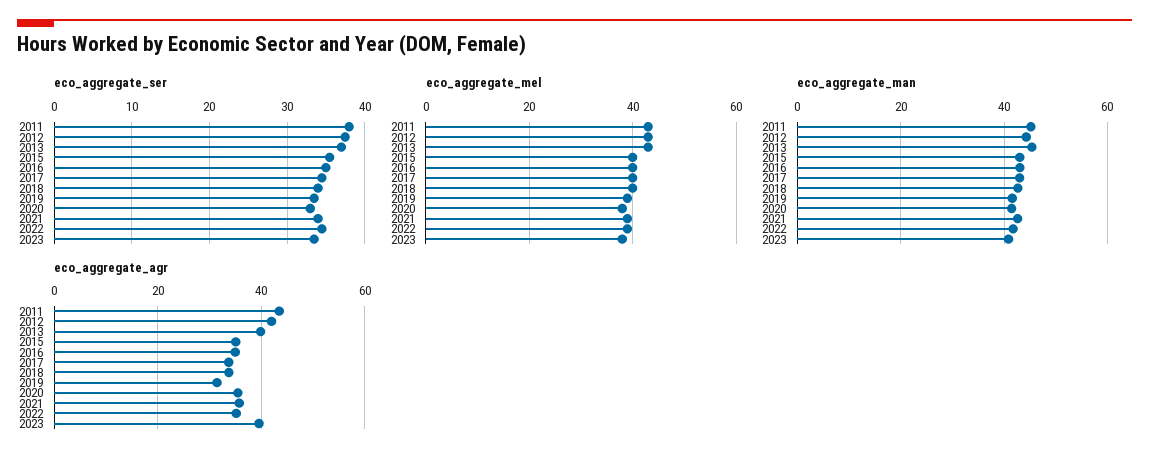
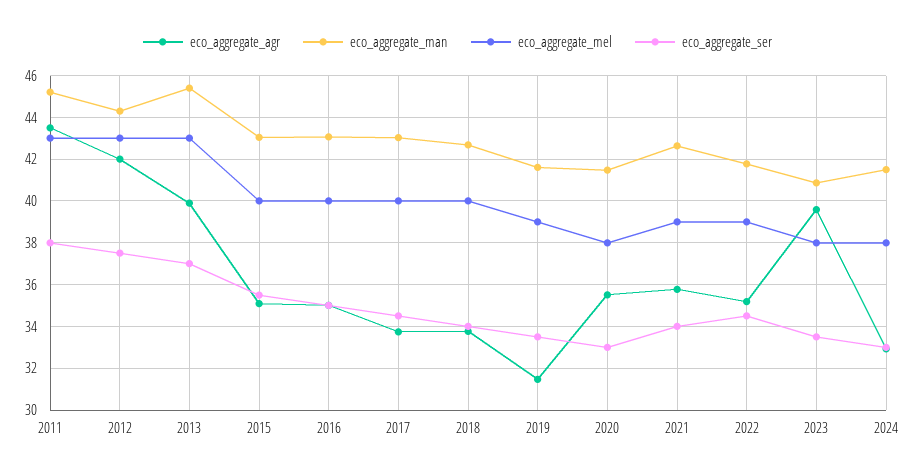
eco_aggregate_agr, 2024: none -> 33
eco_aggregate_man, 2024: none -> 41.5
eco_aggregate_mel, 2024: none -> 38
eco_aggregate_ser, 2024: none -> 33

